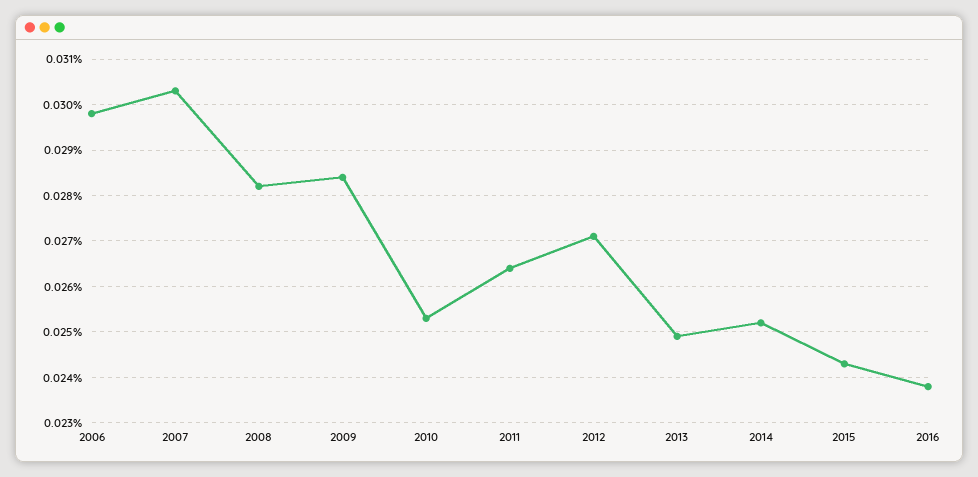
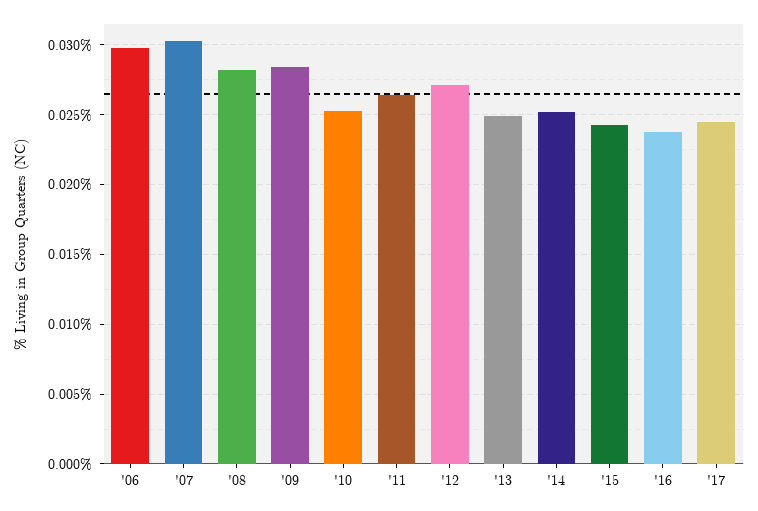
'17: none -> 0.0245

